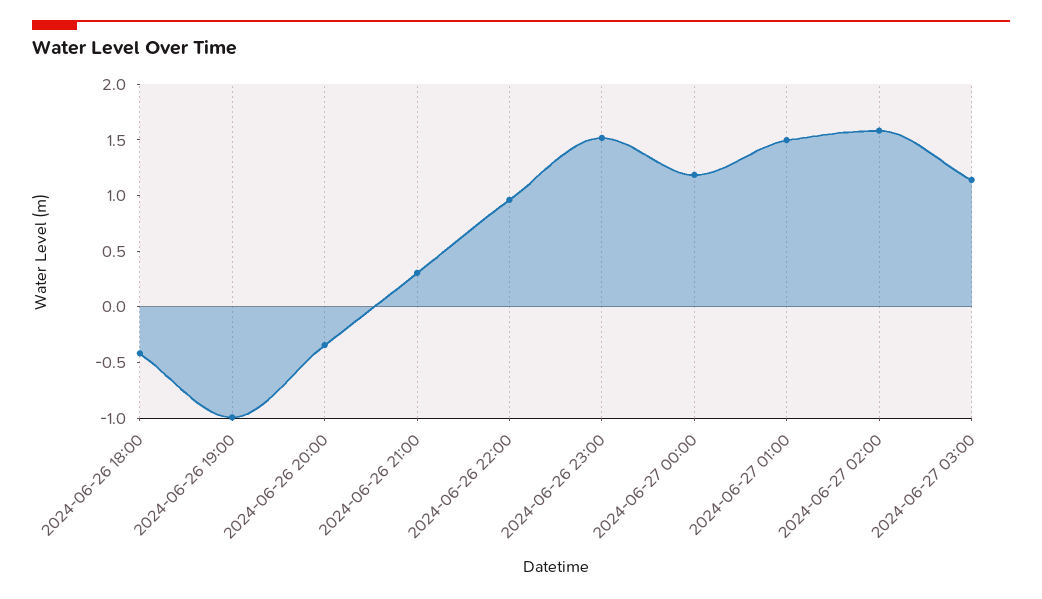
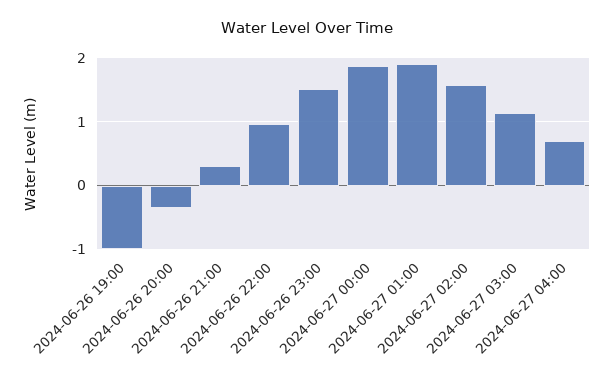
2024-06-26 18:00: -0.4 -> none
2024-06-27 00:00: 1.2 -> 1.9
2024-06-27 01:00: 1.5 -> 1.9
2024-06-27 04:00: none -> 0.7

